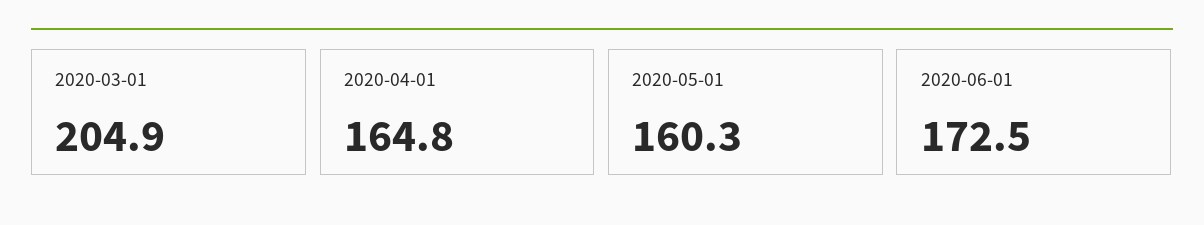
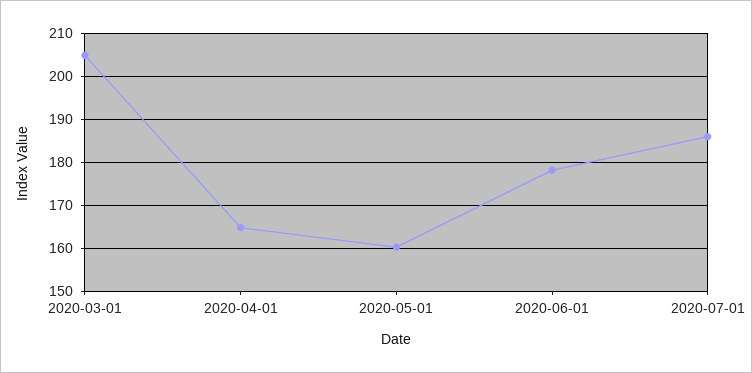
2020-06-01: 172.5 -> 178
2020-07-01: none -> 186

